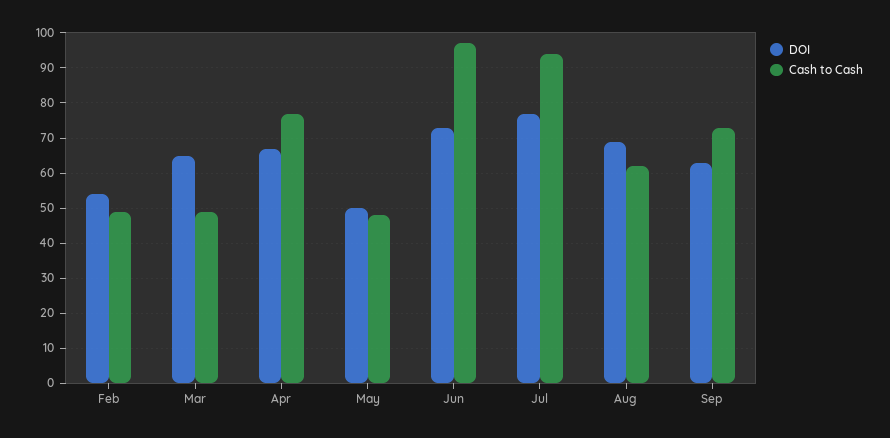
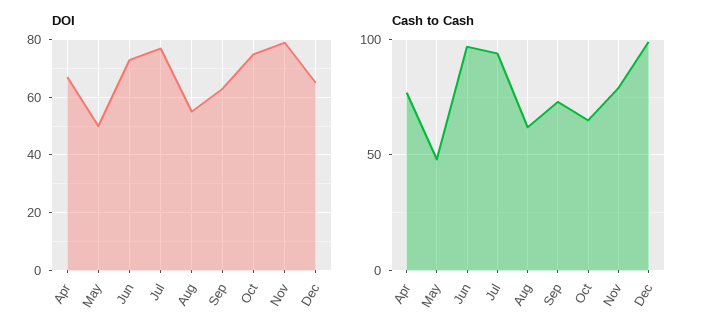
DOI, Feb: 55 -> none
Cash to Cash, Feb: 50 -> none
DOI, Mar: 65 -> none
Cash to Cash, Mar: 50 -> none
DOI, Aug: 70 -> 55
DOI, Oct: none -> 75
DOI, Nov: none -> 80
DOI, Dec: none -> 65
Cash to Cash, Oct: none -> 65
Cash to Cash, Nov: none -> 80
Cash to Cash, Dec: none -> 100

